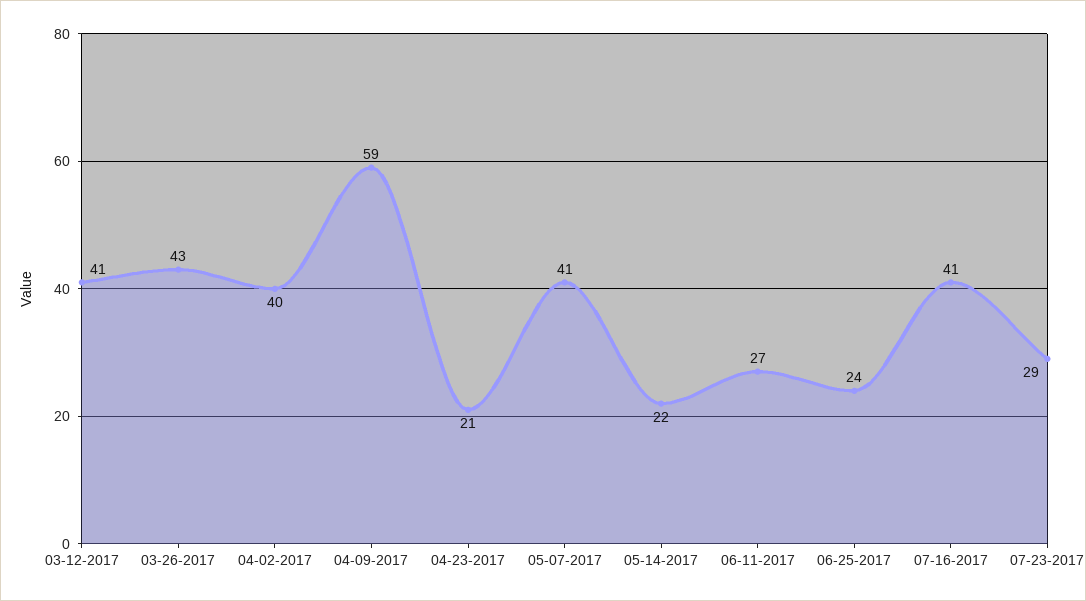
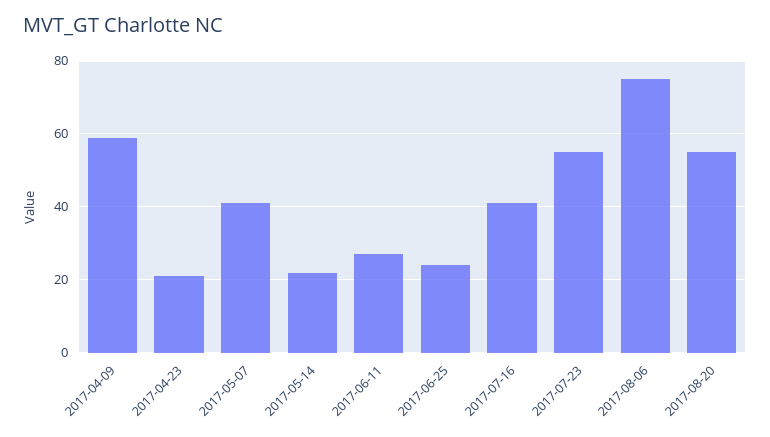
03-12-2017: 41 -> none
03-26-2017: 43 -> none
04-02-2017: 40 -> none
07-23-2017: 29 -> 55
2017-08-06: none -> 75
2017-08-20: none -> 55

